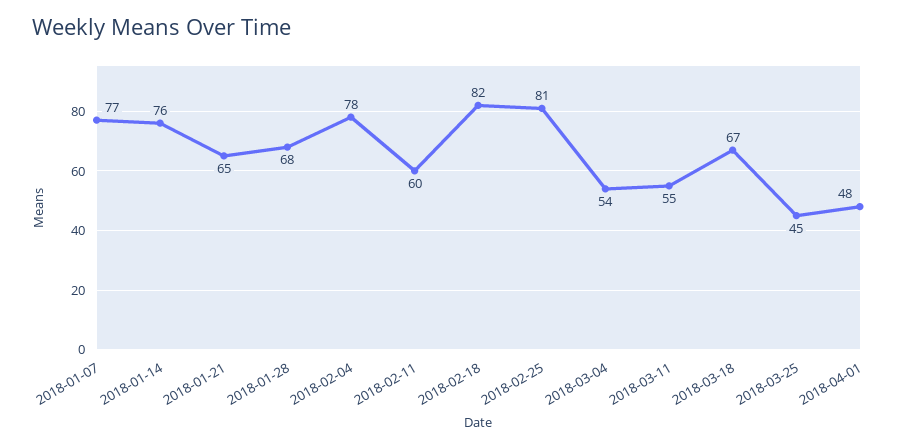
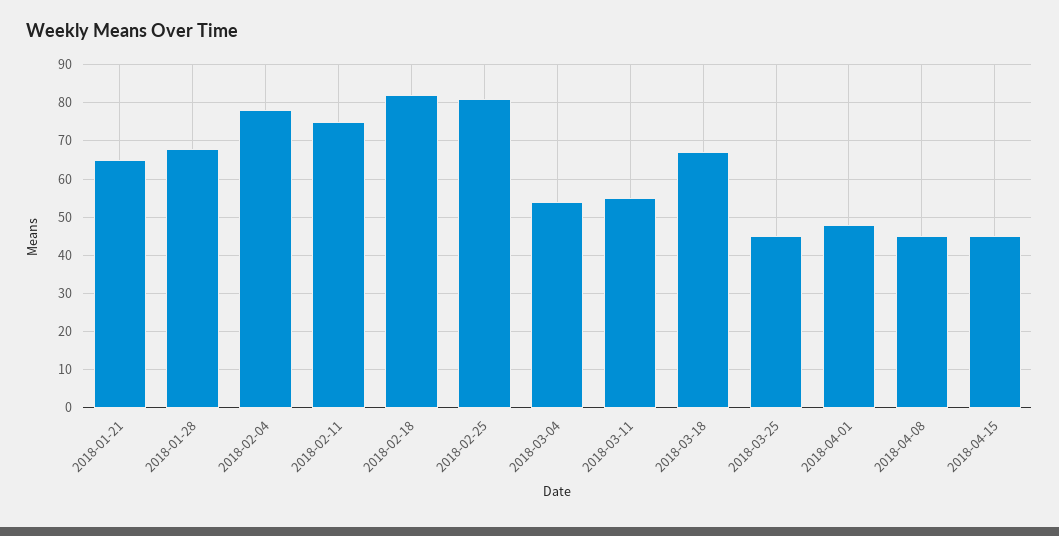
2018-01-07: 77 -> none
2018-01-14: 76 -> none
2018-02-11: 60 -> 75
2018-04-08: none -> 45
2018-04-15: none -> 45

